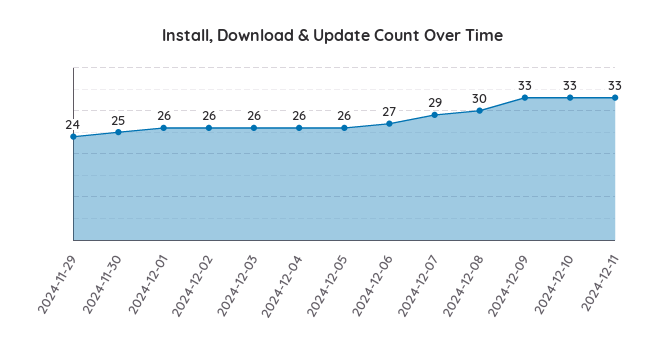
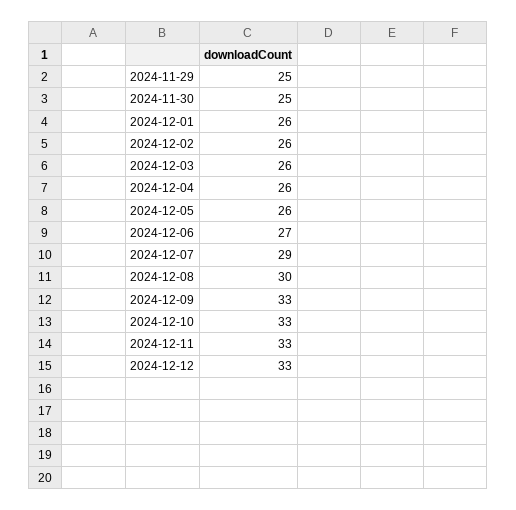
2024-11-29: 24 -> 25
2024-12-12: none -> 33

